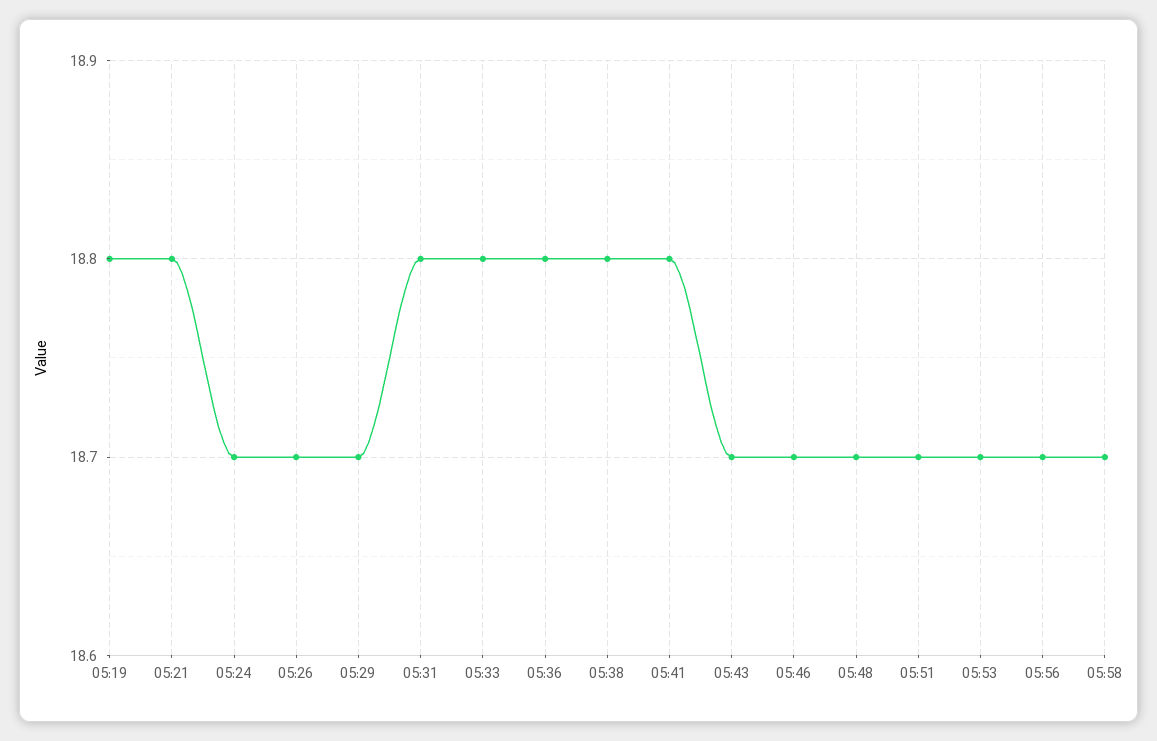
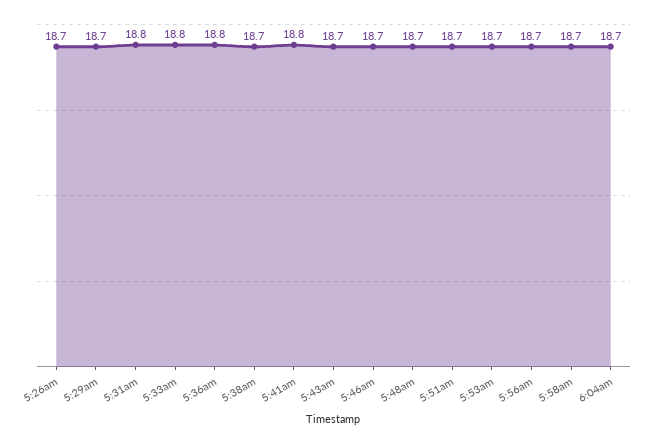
05:19: 18.8 -> none
05:21: 18.8 -> none
05:24: 18.7 -> none
05:38: 18.8 -> 18.7
6:04am: none -> 18.7

